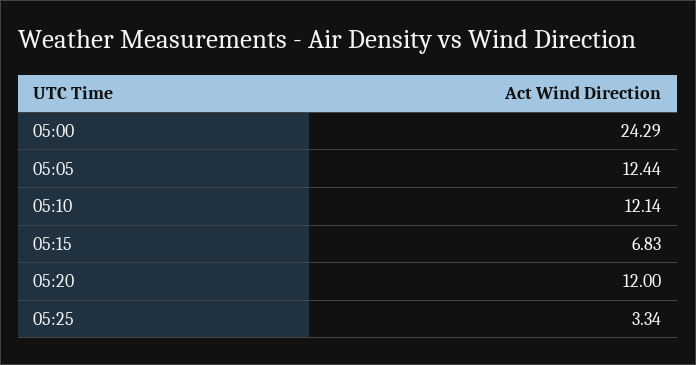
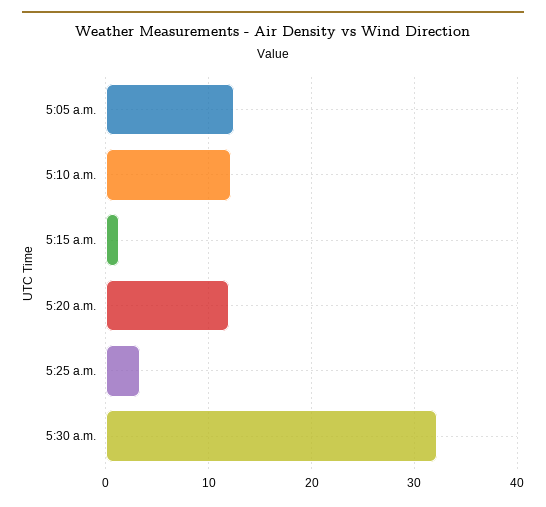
05:00: 24.29 -> none
05:15: 6.83 -> 1
5:30 a.m.: none -> 32

